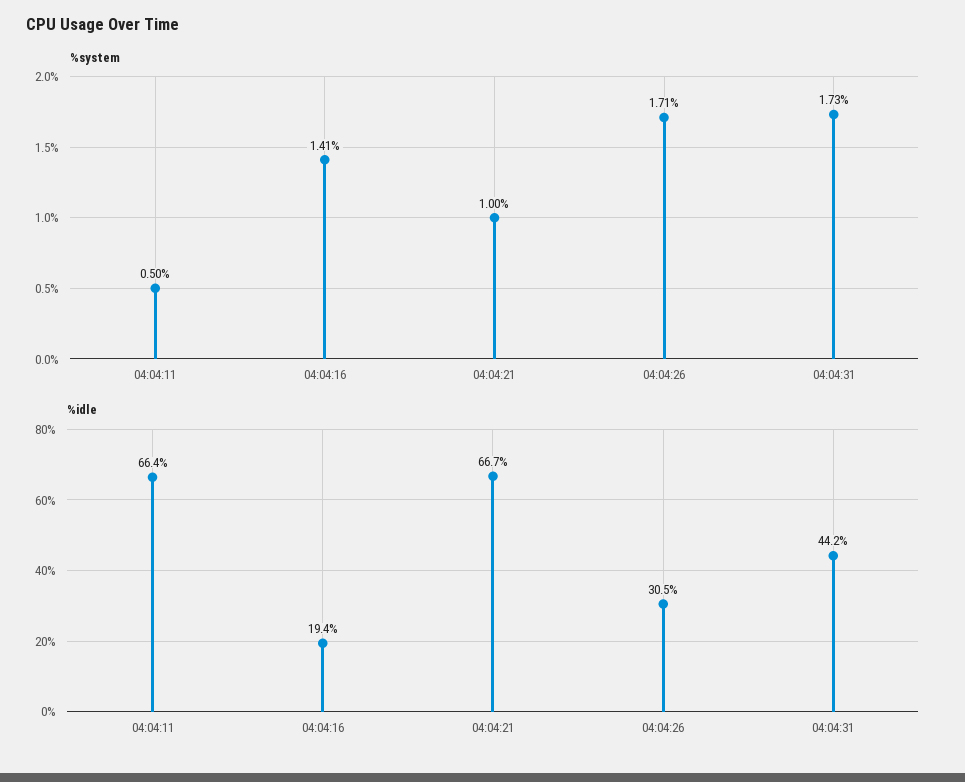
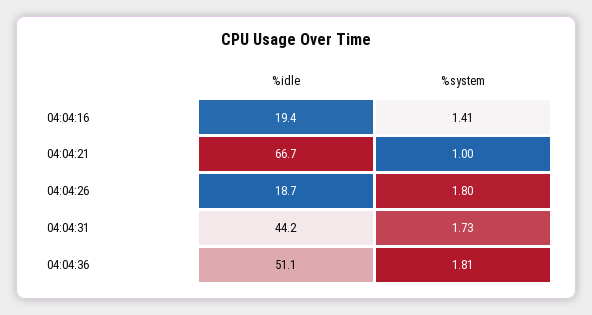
%system, 04:04:11: 0.5 -> none
%system, 04:04:26: 1.71 -> 1.8
%idle, 04:04:11: 66.4 -> none
%idle, 04:04:26: 30.5 -> 18.7
%idle, 04:04:36: none -> 51.1
%system, 04:04:36: none -> 1.81

